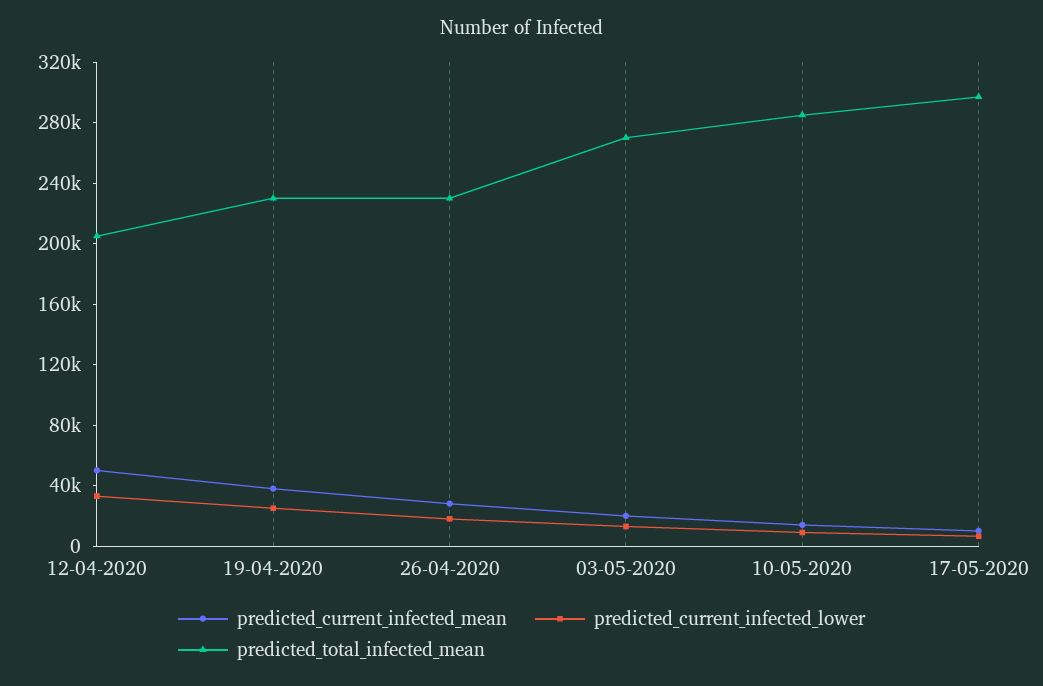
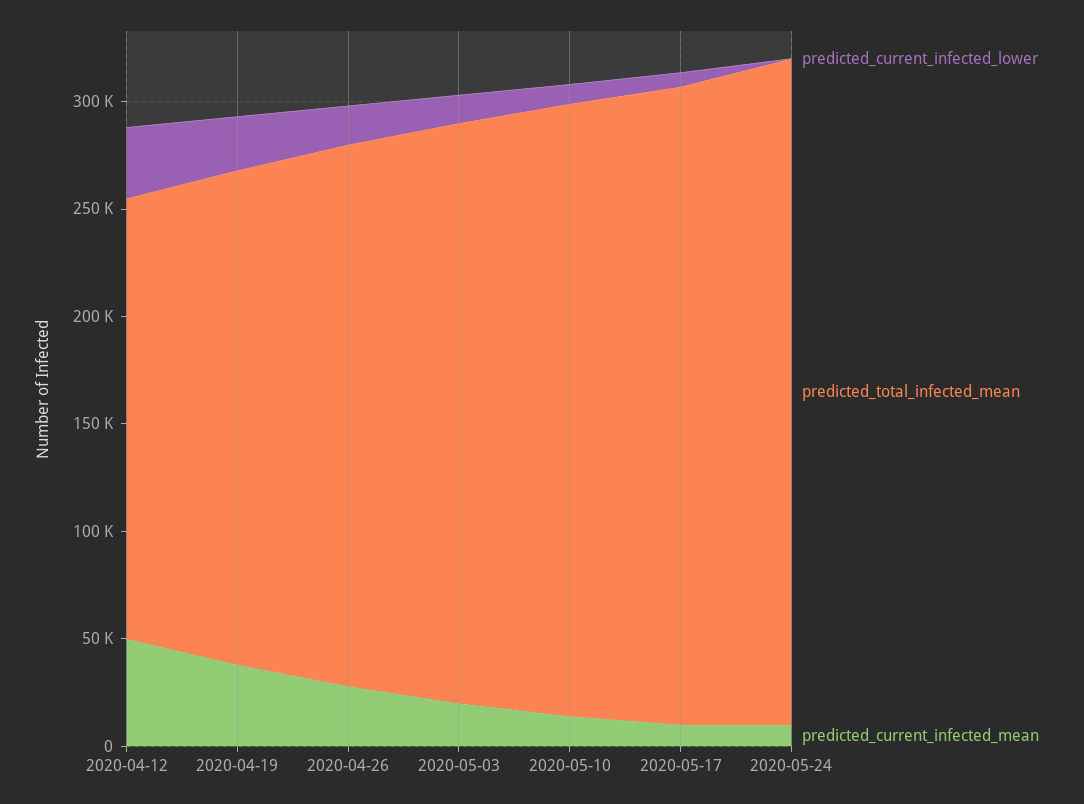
predicted_total_infected_mean, 26-04-2020: 230000 -> 250000
predicted_current_infected_lower, 2020-05-24: none -> 0
predicted_total_infected_mean, 2020-05-24: none -> 310000
predicted_current_infected_mean, 2020-05-24: none -> 10000

